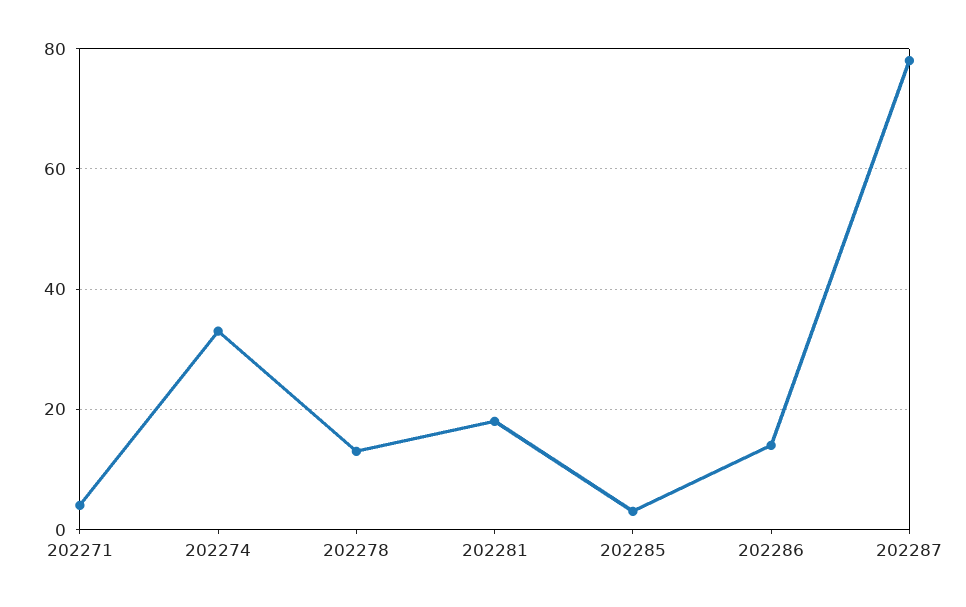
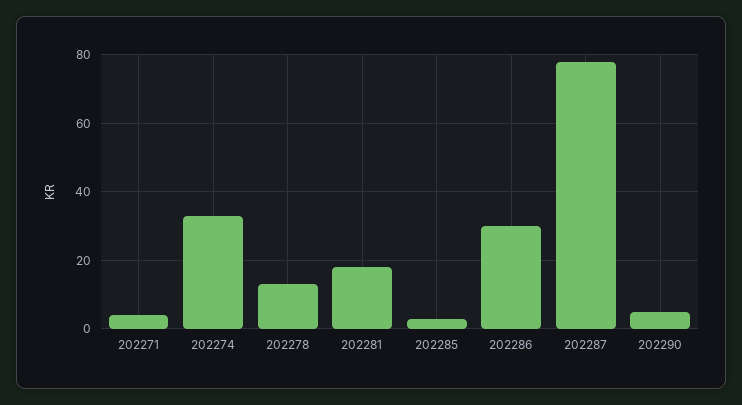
202286: 15 -> 30
202290: none -> 5

